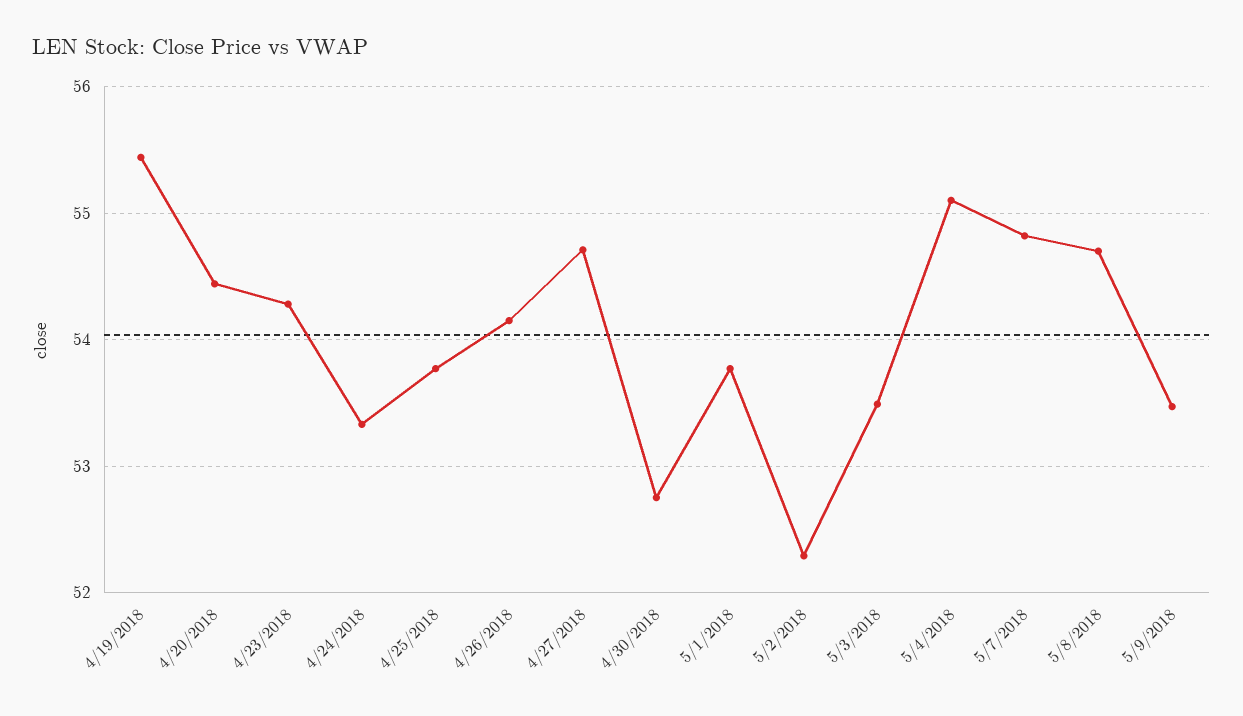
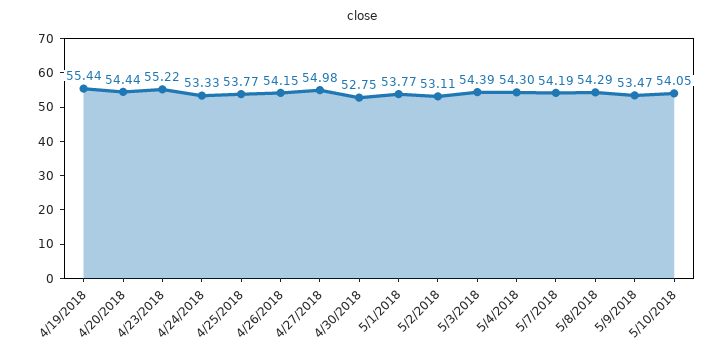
4/23/2018: 54.3 -> 55.22
4/27/2018: 54.7 -> 54.98
5/2/2018: 52.3 -> 53.11
5/3/2018: 53.5 -> 54.39
5/4/2018: 55.1 -> 54.3
5/7/2018: 54.8 -> 54.19
5/8/2018: 54.7 -> 54.29
5/10/2018: none -> 54.05

